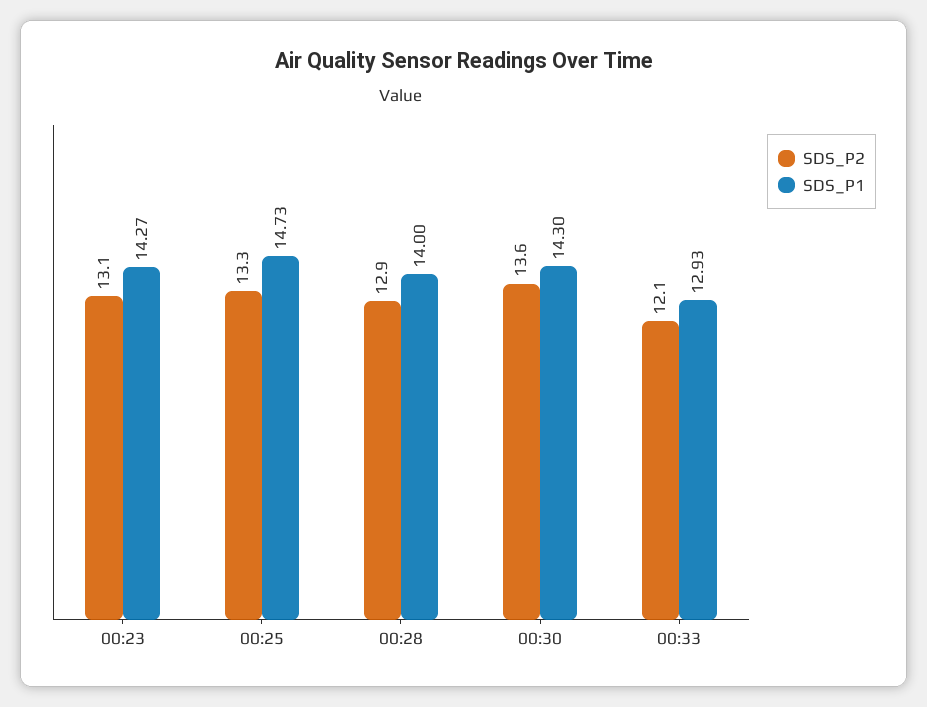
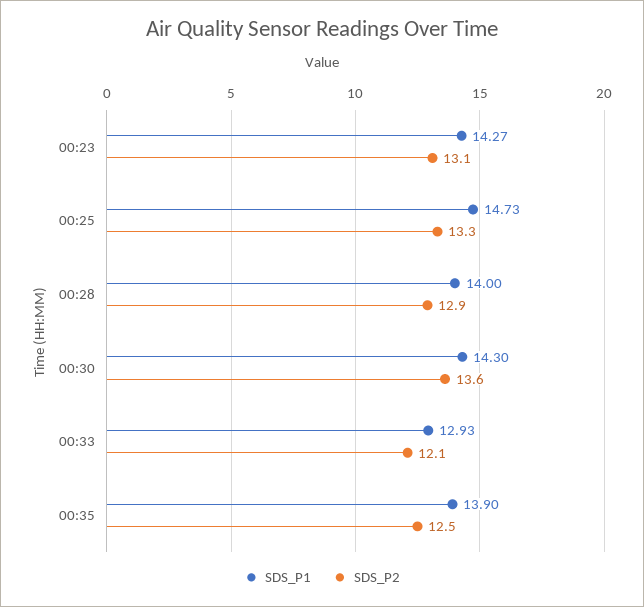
SDS_P1, 00:35: none -> 13.9
SDS_P2, 00:35: none -> 12.5

